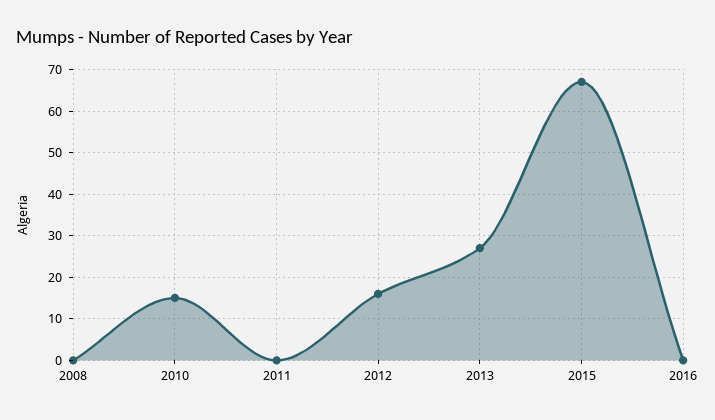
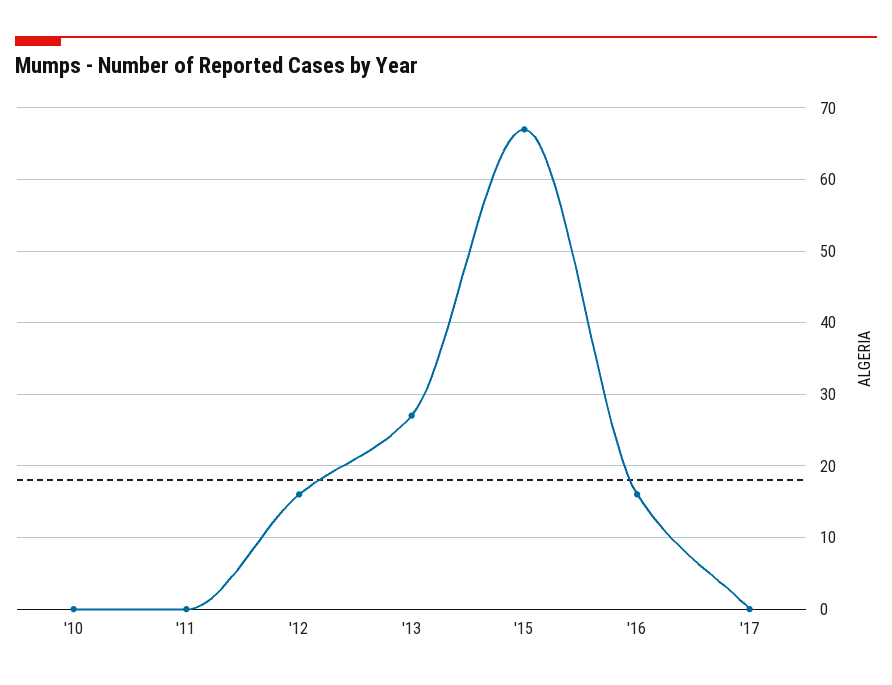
2008: 0 -> none
2010: 15 -> 0
2016: 0 -> 16
'17: none -> 0

